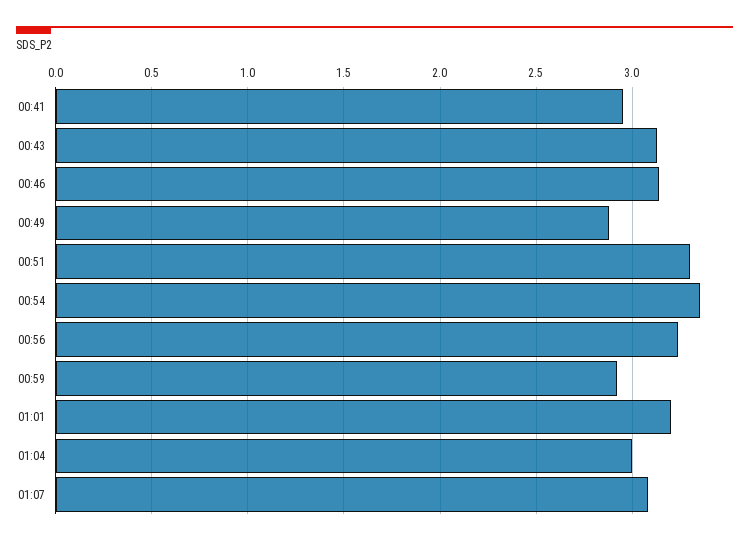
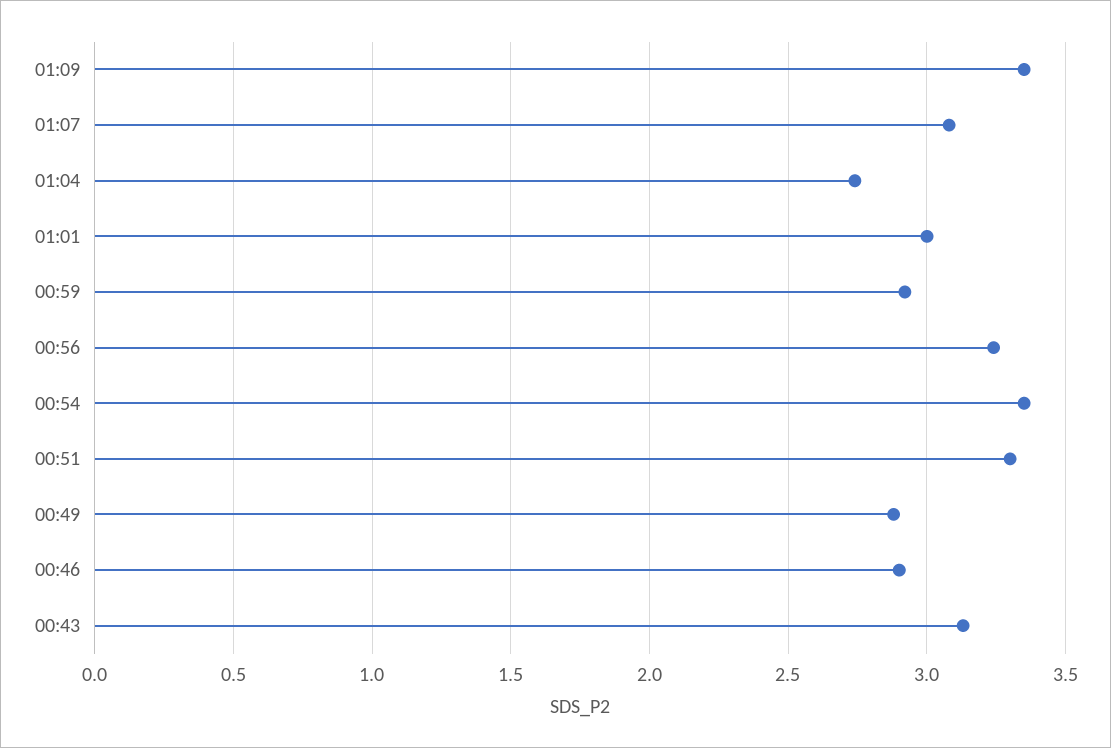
00:41: 2.95 -> none
00:46: 3.15 -> 2.9
01:01: 3.2 -> 3
01:04: 3 -> 2.75
01:09: none -> 3.35

